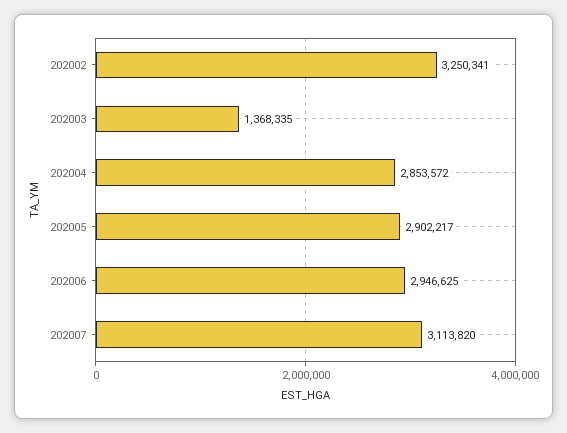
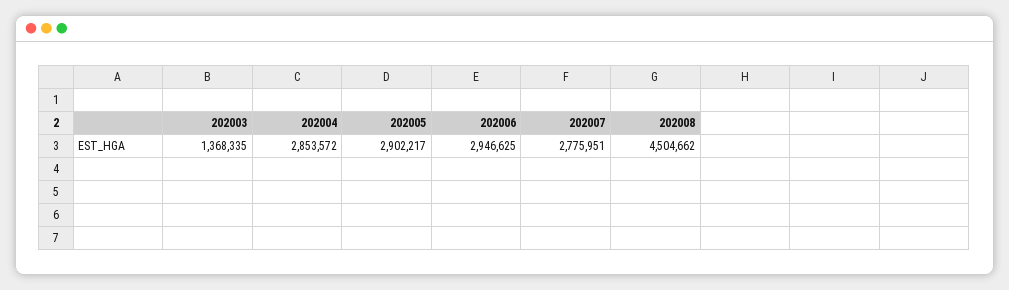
202002: 3250341 -> none
202007: 3113820 -> 2775951
202008: none -> 4504662

